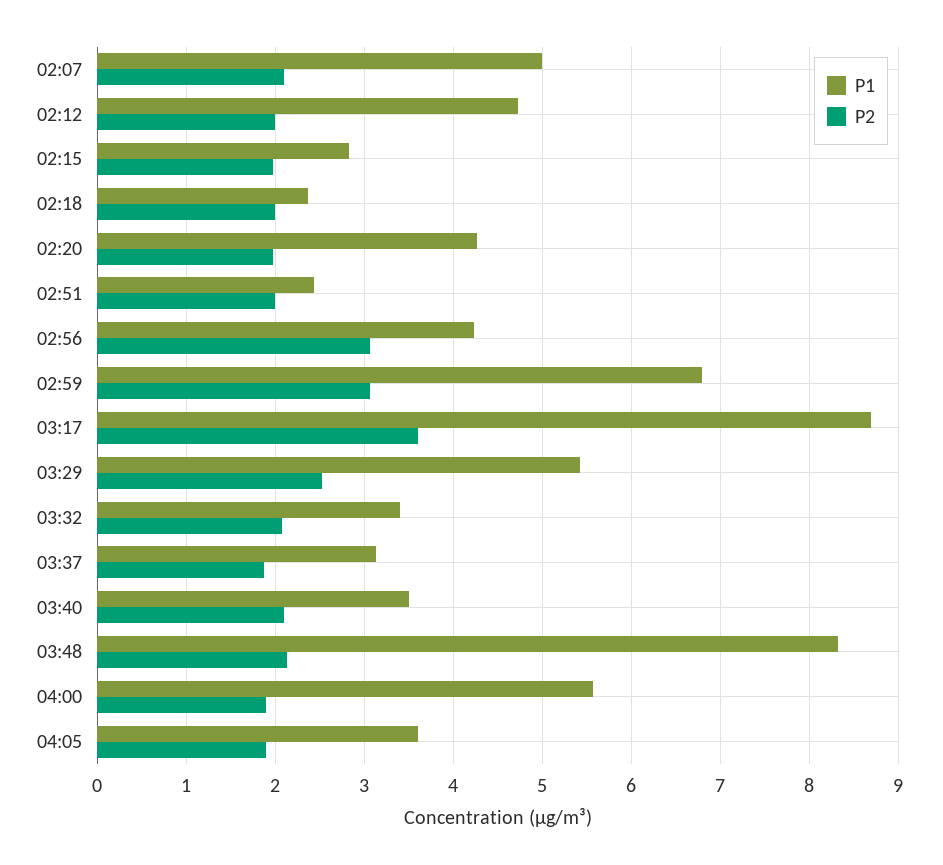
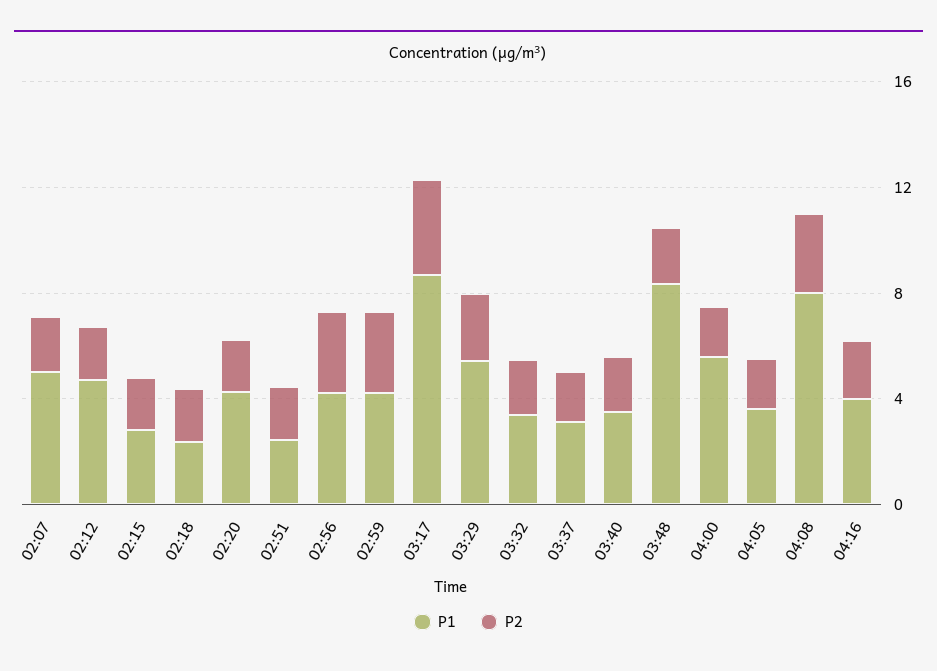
P1, 02:59: 6.8 -> 4
P1, 04:08: none -> 8
P2, 04:08: none -> 3
P1, 04:16: none -> 4
P2, 04:16: none -> 2

